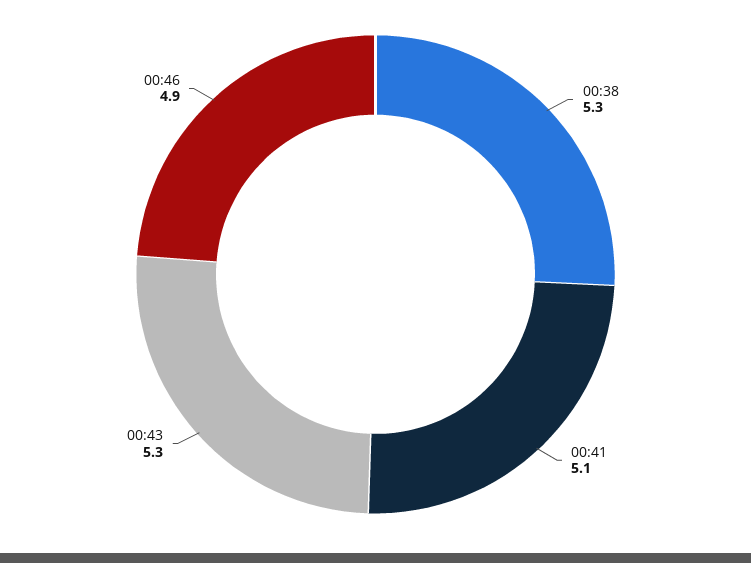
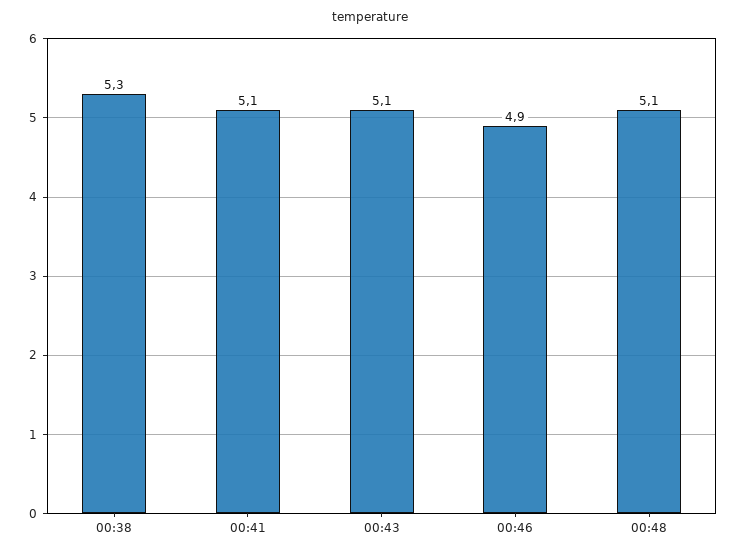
00:43: 5.3 -> 5.1
00:48: none -> 5.1

